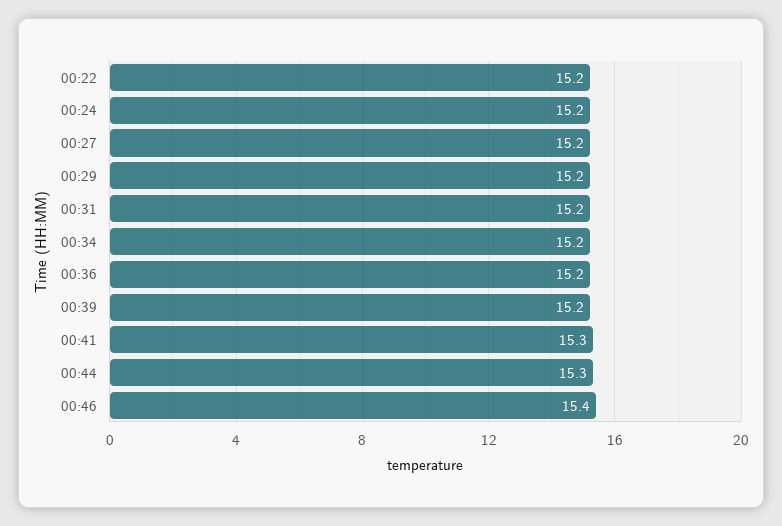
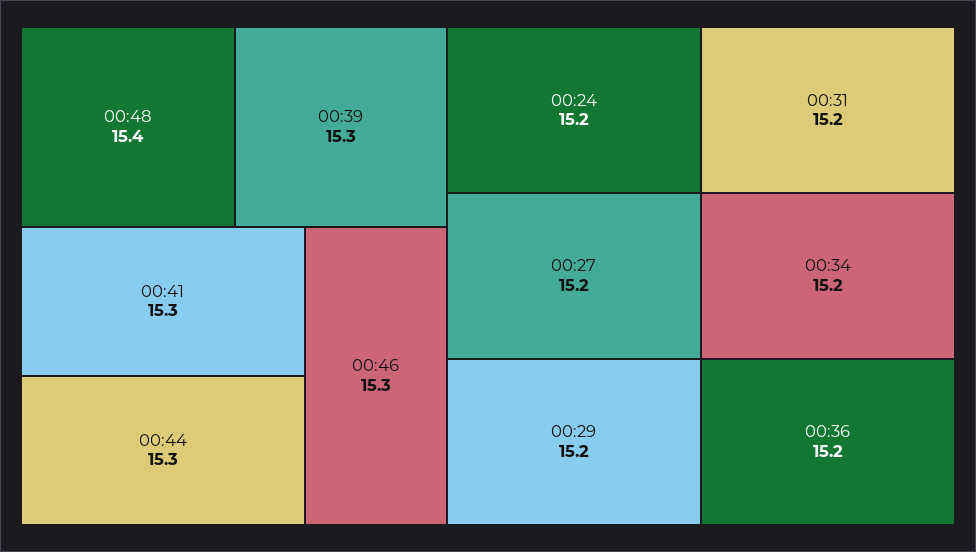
00:22: 15.2 -> none
00:39: 15.2 -> 15.3
00:46: 15.4 -> 15.3
00:48: none -> 15.4

